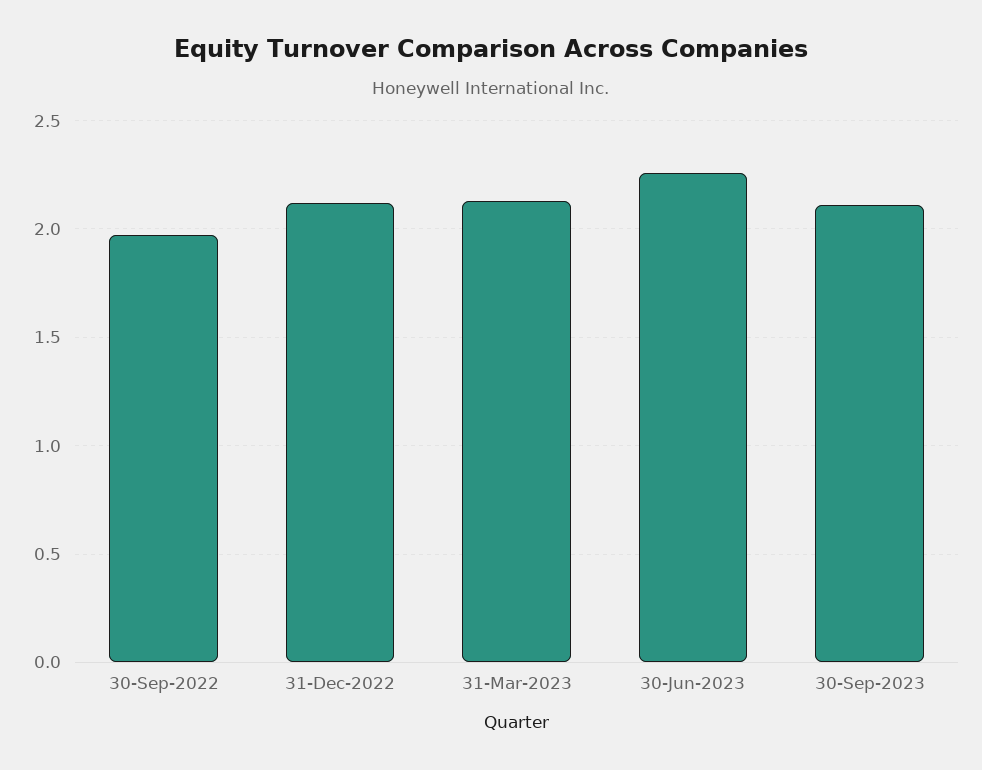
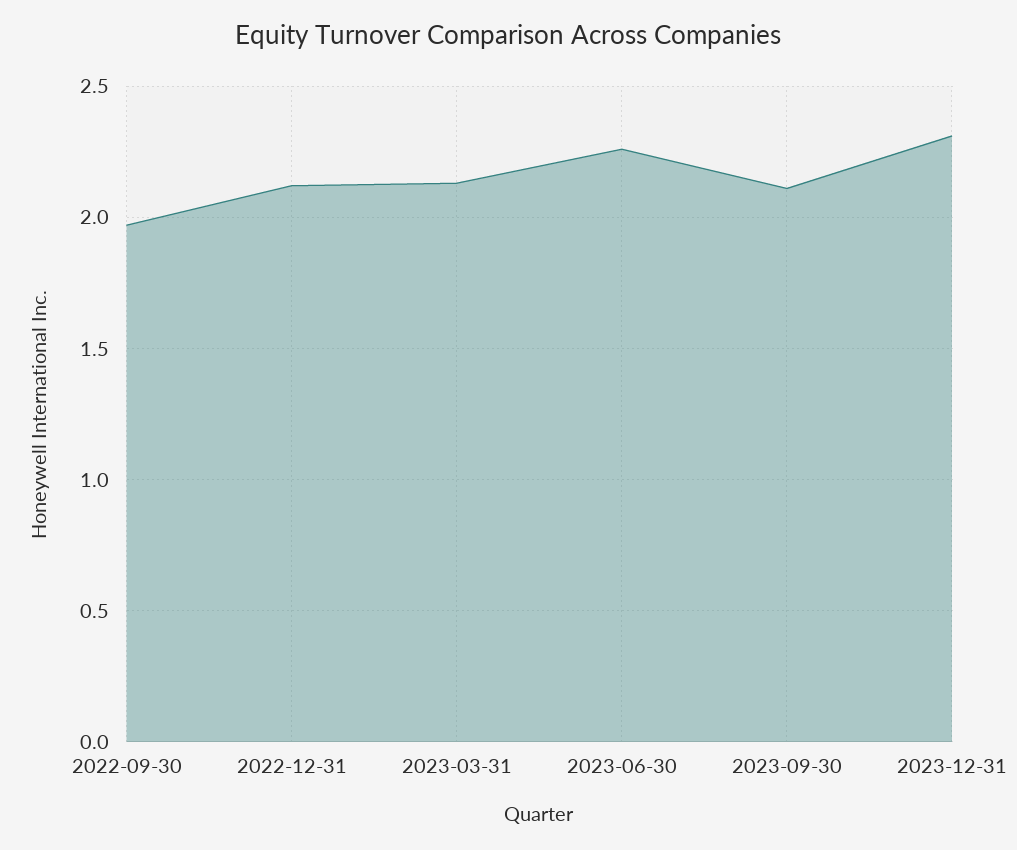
2023-12-31: none -> 2.3

